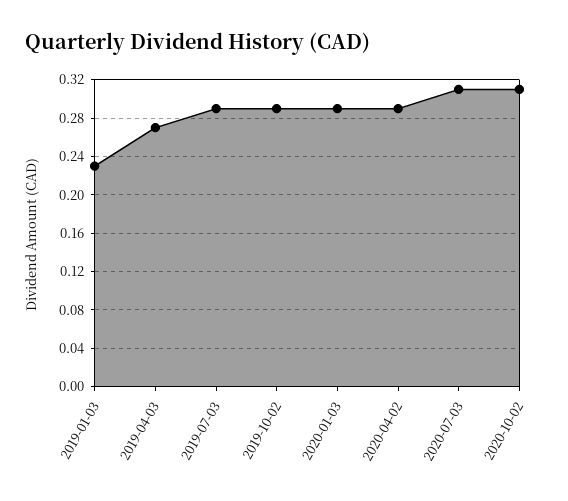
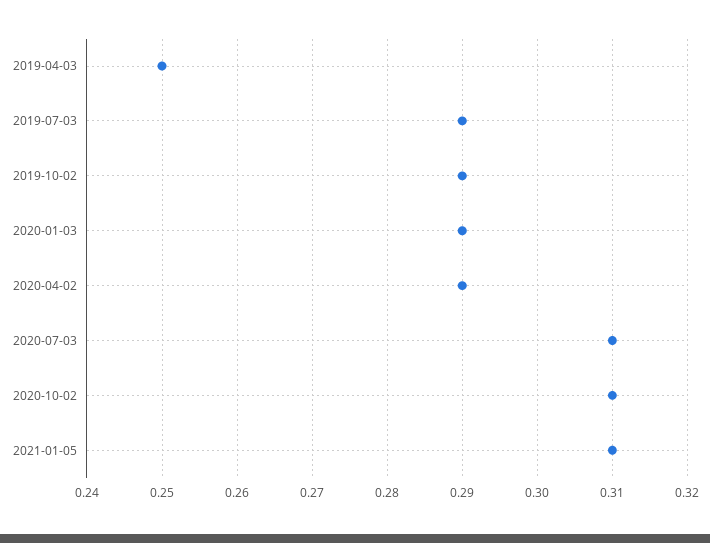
2019-01-03: 0.23 -> none
2019-04-03: 0.27 -> 0.25
2021-01-05: none -> 0.31

